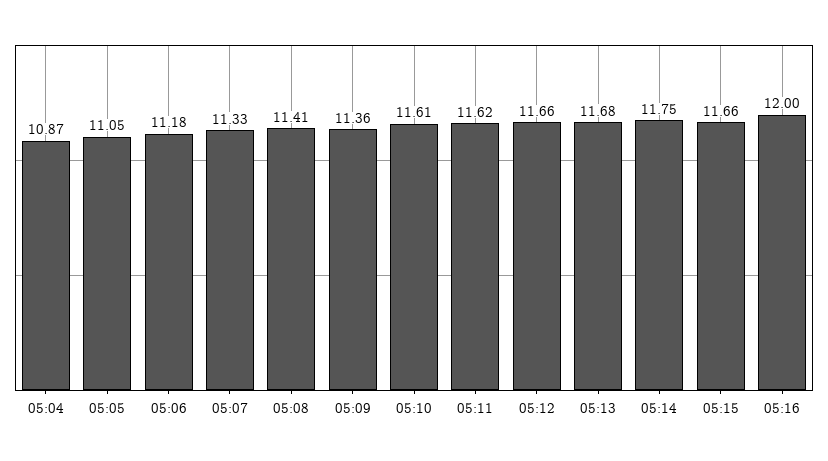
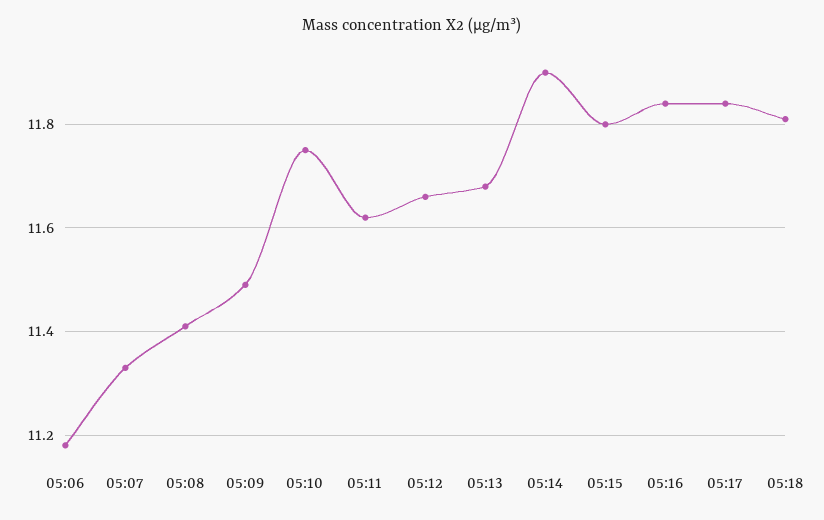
05:04: 10.87 -> none
05:05: 11.05 -> none
05:09: 11.36 -> 11.5
05:10: 11.61 -> 11.75
05:14: 11.75 -> 11.9
05:15: 11.66 -> 11.8
05:16: 12 -> 11.85
05:17: none -> 11.85
05:18: none -> 11.8

